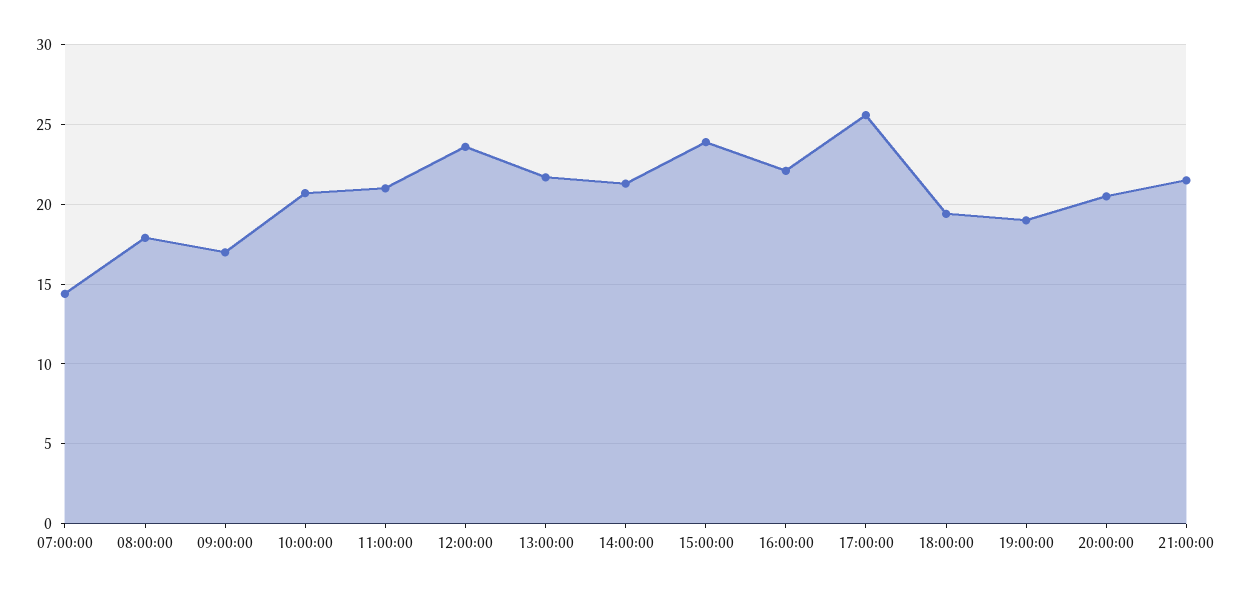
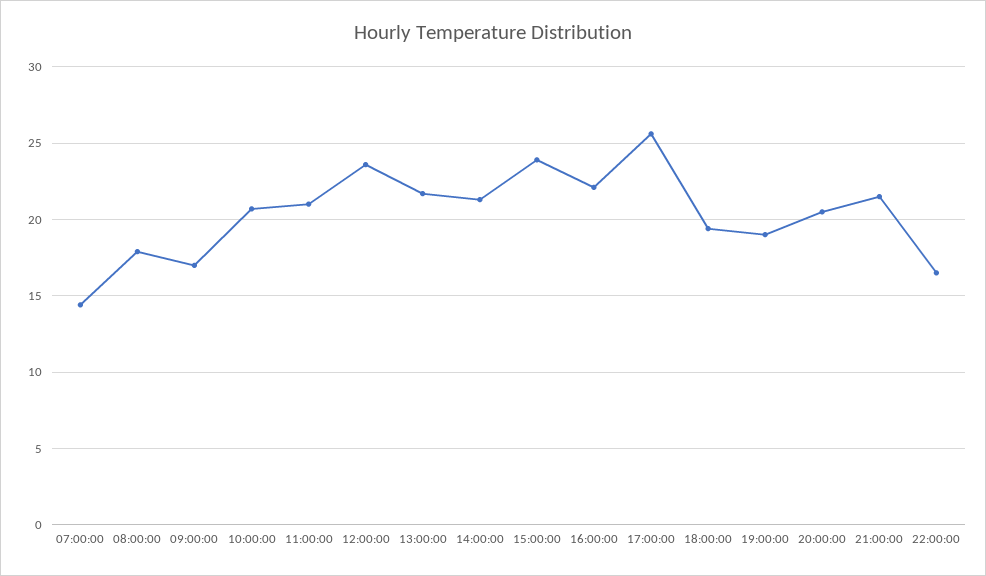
22:00:00: none -> 16.5

